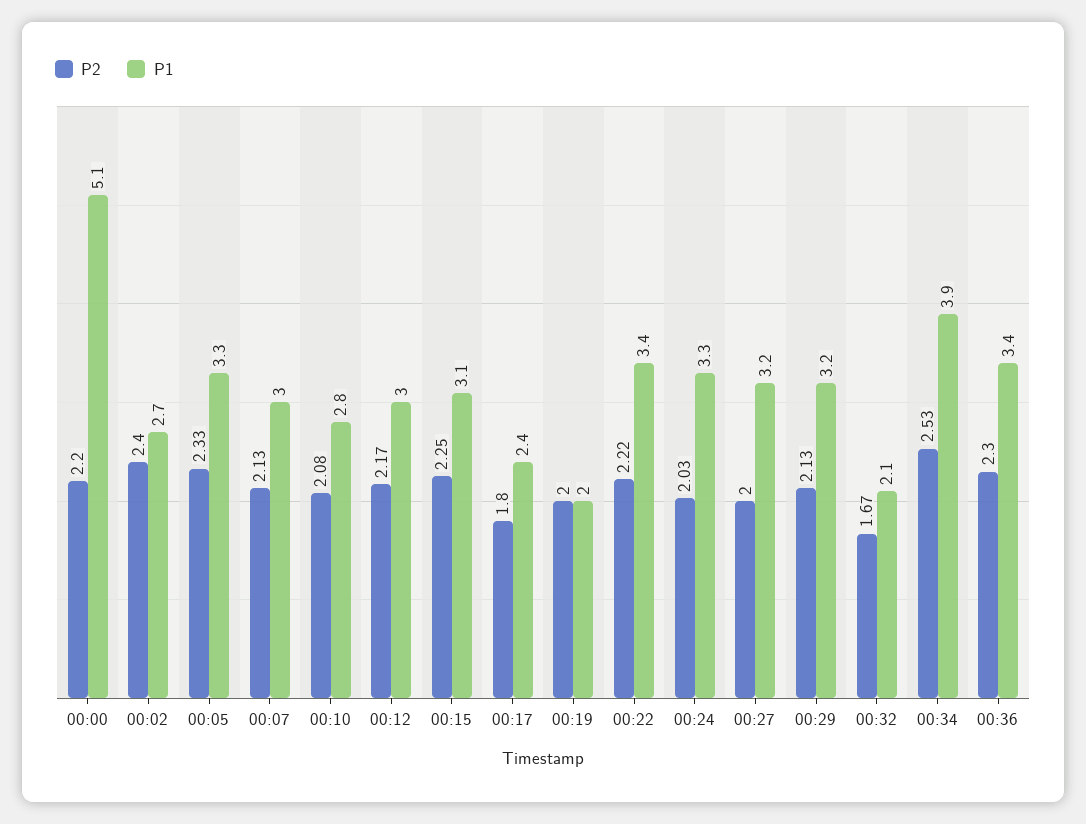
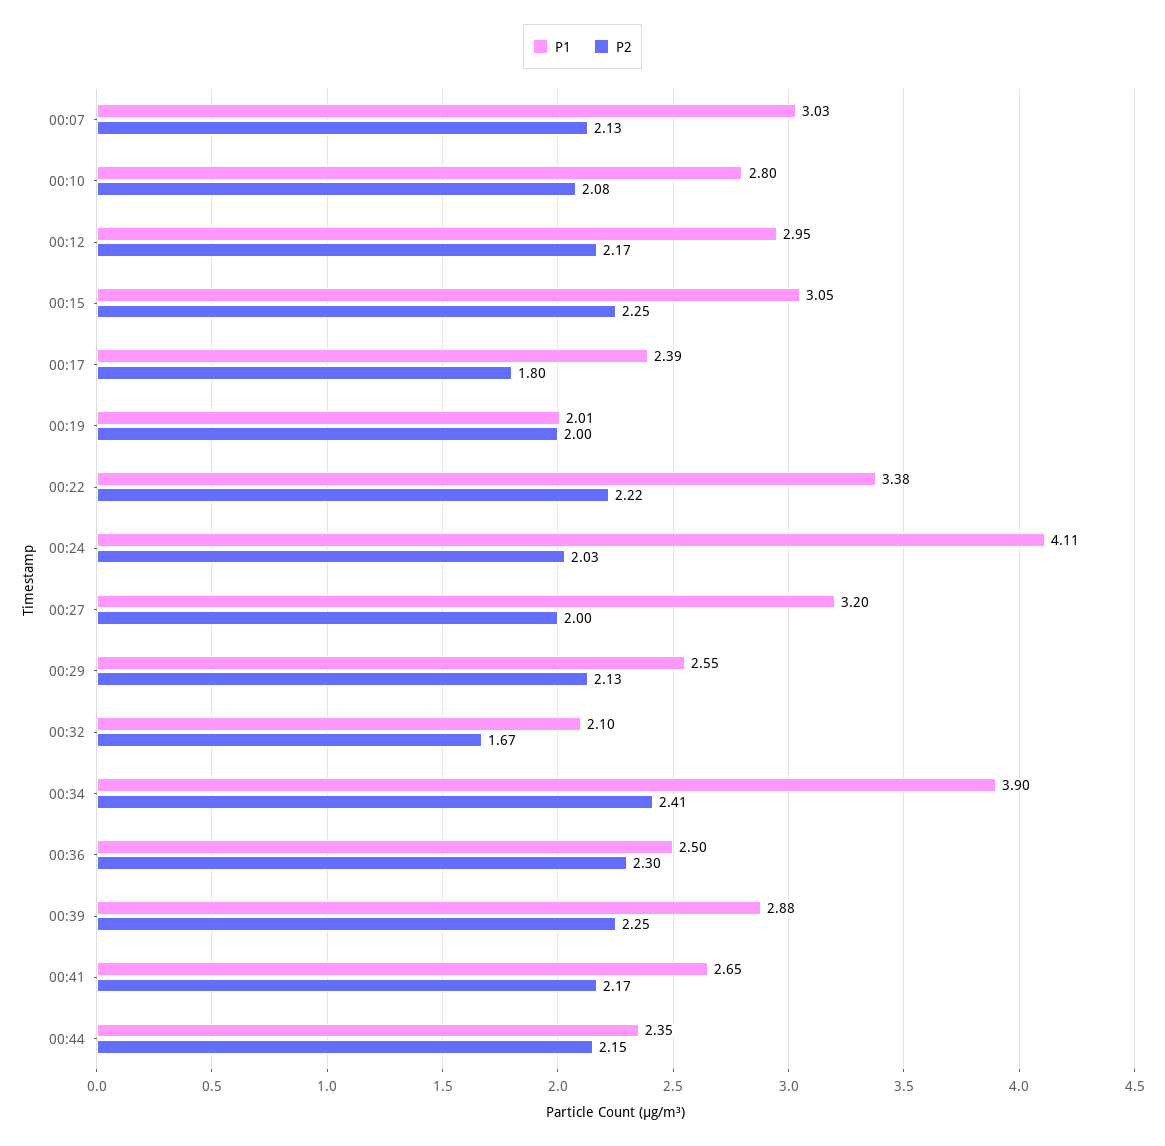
P2, 00:00: 2.2 -> none
P1, 00:00: 5.1 -> none
P2, 00:02: 2.4 -> none
P1, 00:02: 2.7 -> none
P2, 00:05: 2.33 -> none
P1, 00:05: 3.3 -> none
P1, 00:24: 3.3 -> 4.11
P1, 00:29: 3.2 -> 2.55
P2, 00:34: 2.53 -> 2.41
P1, 00:36: 3.4 -> 2.5
P1, 00:39: none -> 2.88
P2, 00:39: none -> 2.25
P1, 00:41: none -> 2.65
P2, 00:41: none -> 2.17
P1, 00:44: none -> 2.35
P2, 00:44: none -> 2.15

